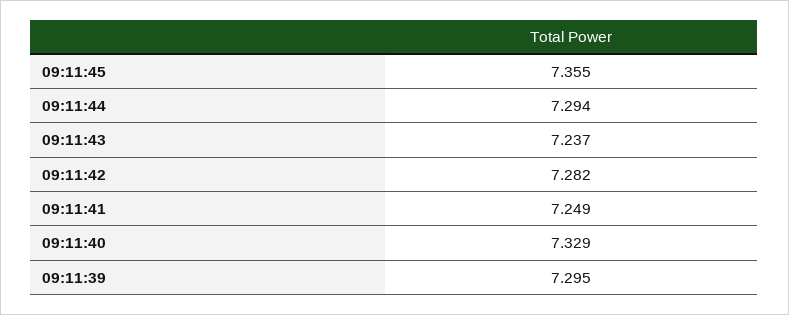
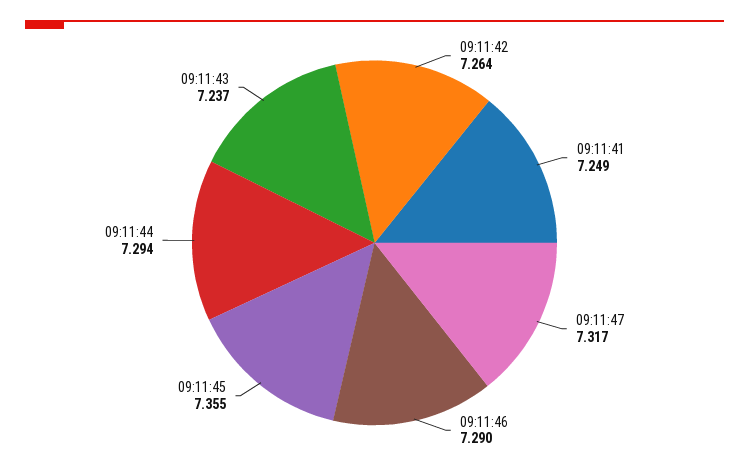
09:11:42: 7.282 -> 7.264
09:11:40: 7.329 -> none
09:11:39: 7.295 -> none
09:11:47: none -> 7.317
09:11:46: none -> 7.29

